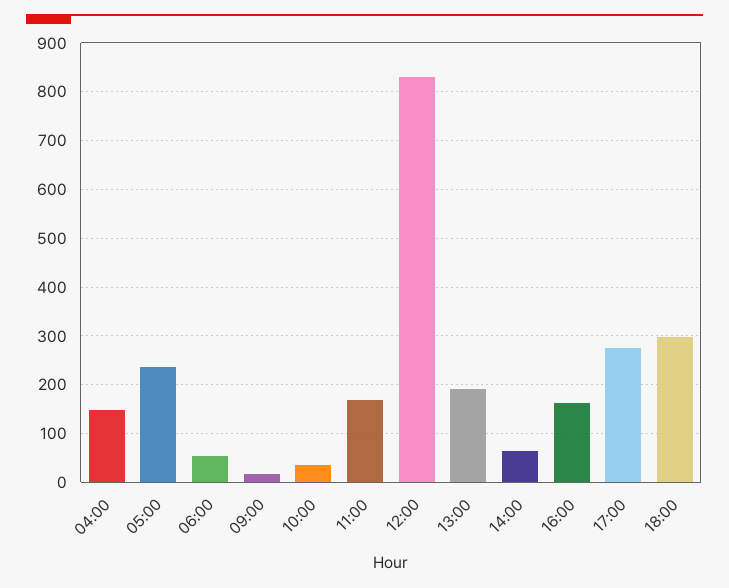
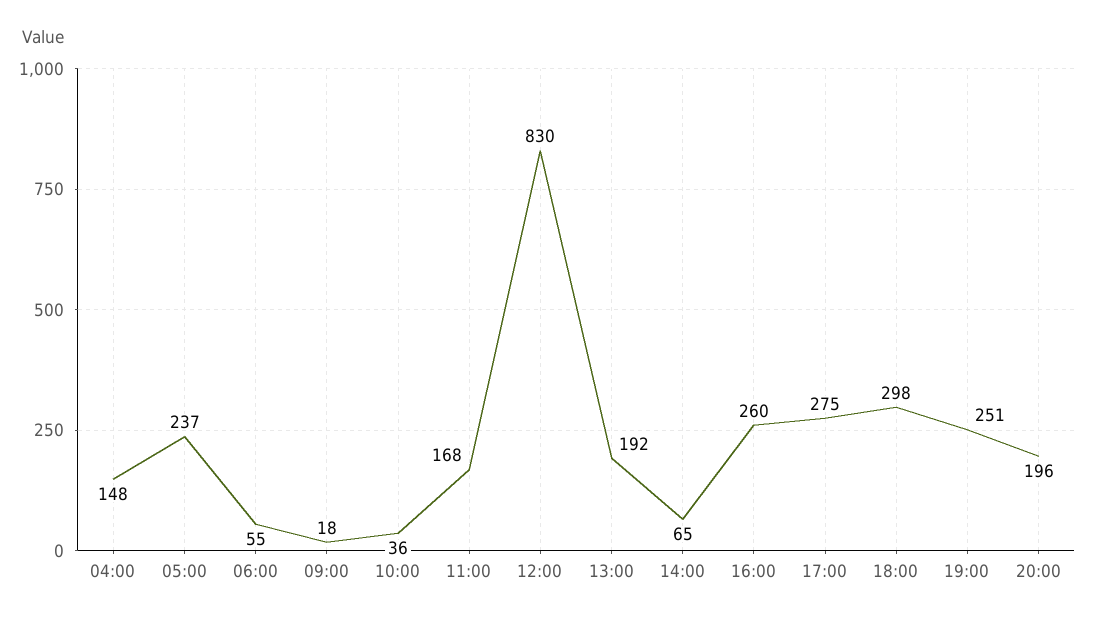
16:00: 160 -> 260
19:00: none -> 251
20:00: none -> 196

